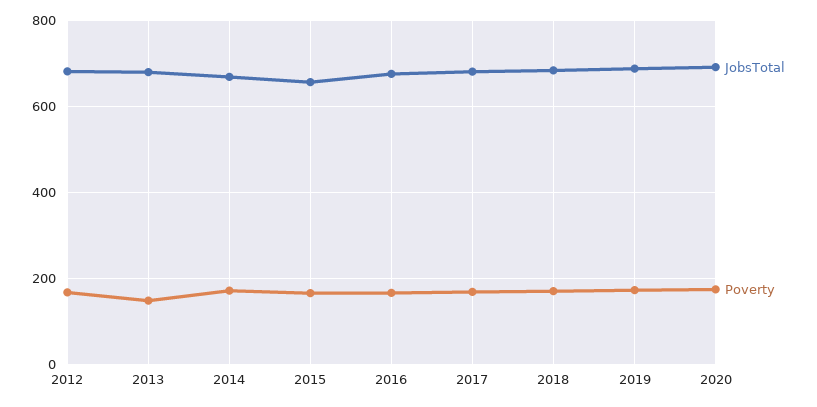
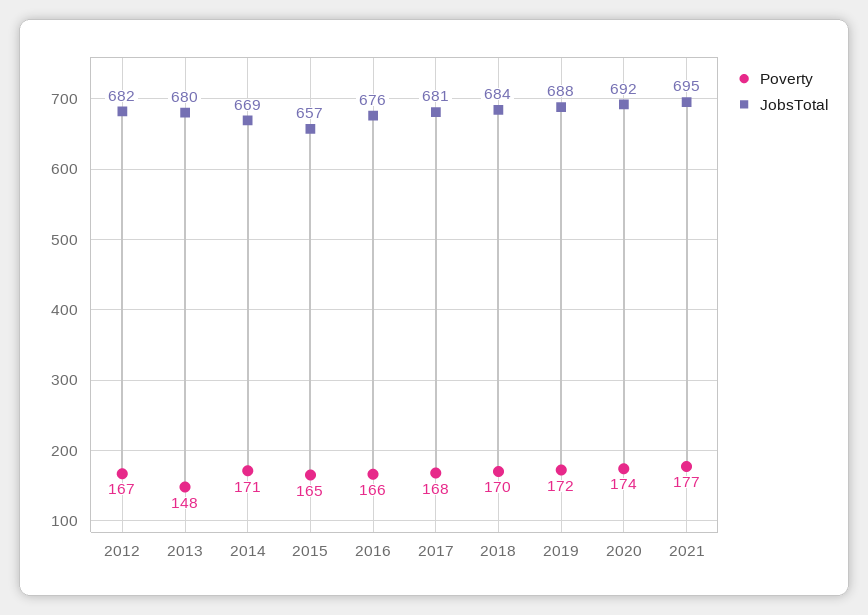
Poverty, 2021: none -> 177
JobsTotal, 2021: none -> 695

